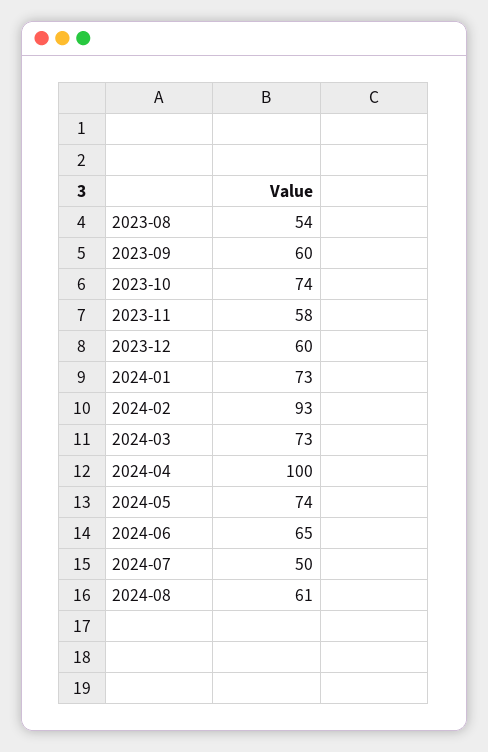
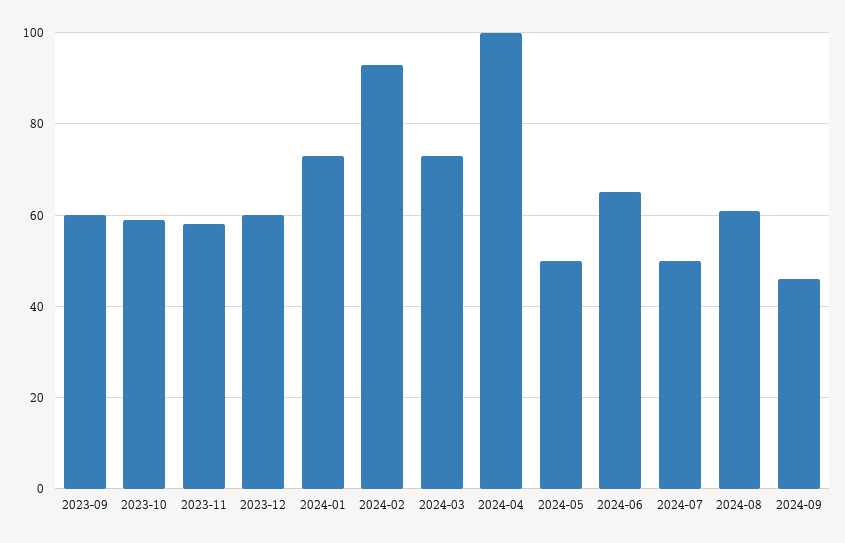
2023-08: 54 -> none
2023-10: 74 -> 60
2024-05: 74 -> 50
2024-09: none -> 45

